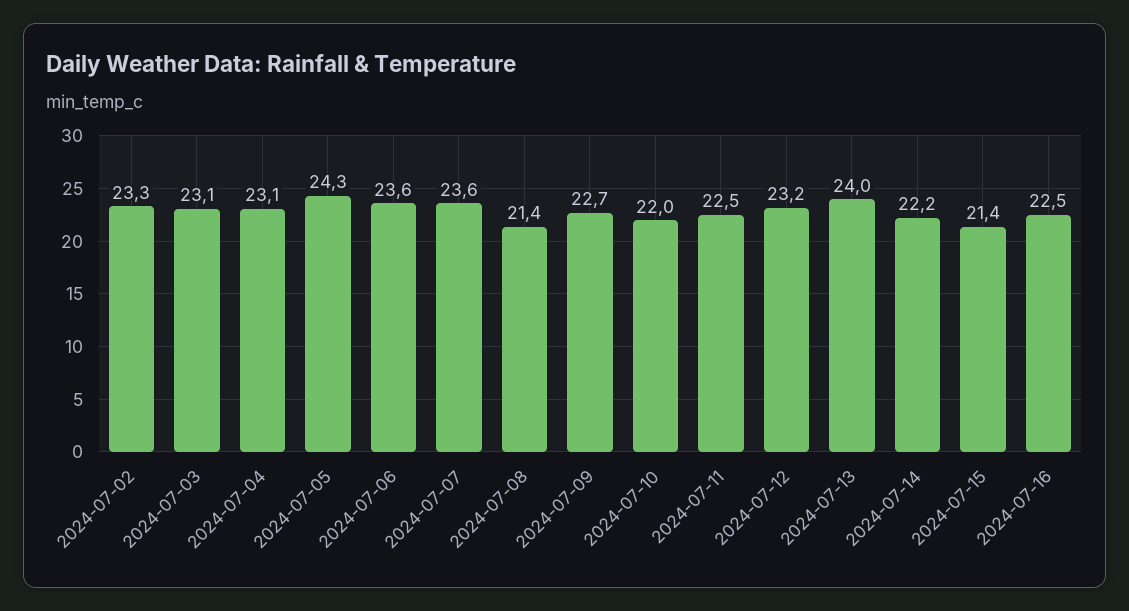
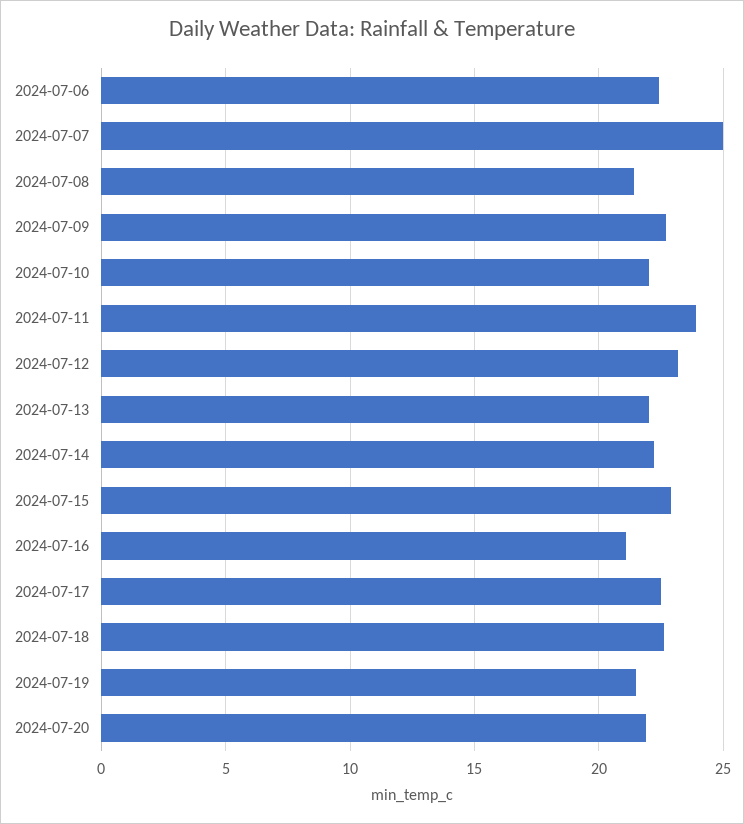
2024-07-02: 23.3 -> none
2024-07-03: 23.1 -> none
2024-07-04: 23.1 -> none
2024-07-05: 24.3 -> none
2024-07-06: 23.6 -> 22.5
2024-07-07: 23.6 -> 25
2024-07-11: 22.5 -> 24
2024-07-13: 24 -> 22
2024-07-15: 21.4 -> 23
2024-07-16: 22.5 -> 21
2024-07-17: none -> 22.5
2024-07-18: none -> 22.5
2024-07-19: none -> 21.5
2024-07-20: none -> 22

